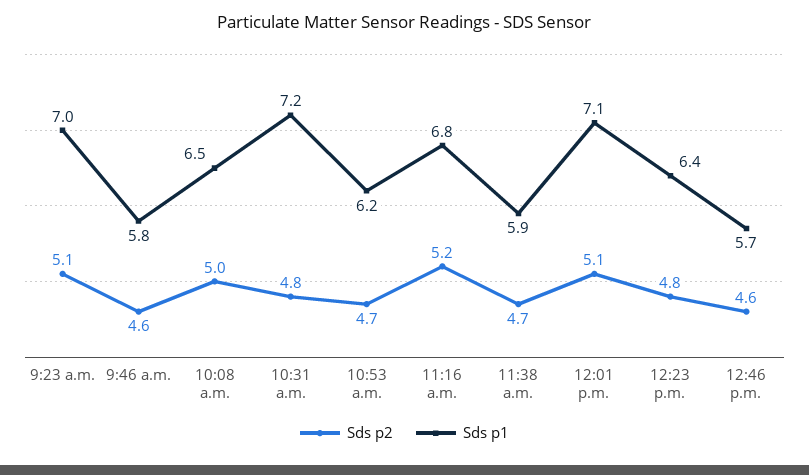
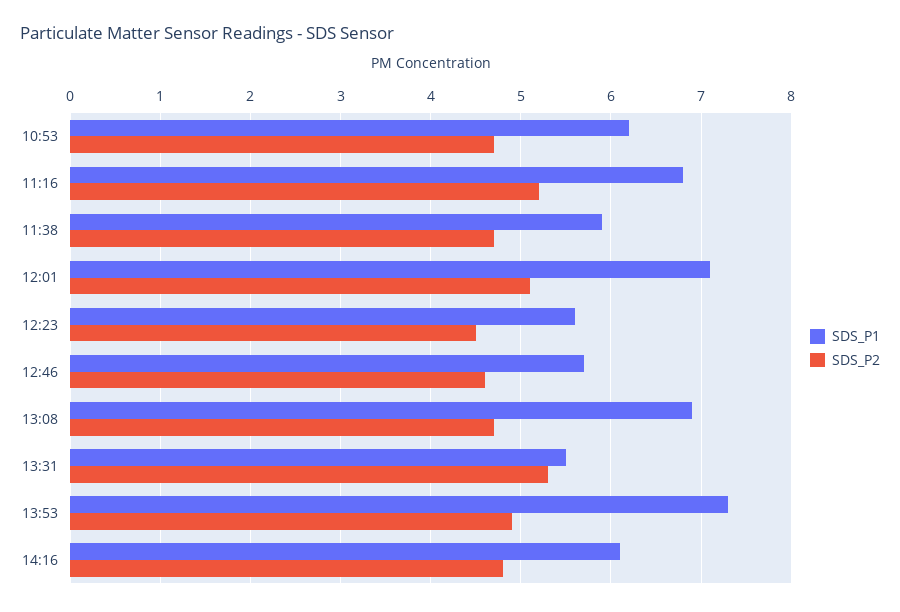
Sds p2, 9:23 a.m.: 5.1 -> none
Sds p1, 9:23 a.m.: 7 -> none
Sds p2, 9:46 a.m.: 4.6 -> none
Sds p1, 9:46 a.m.: 5.8 -> none
Sds p2, 10:08 a.m.: 5 -> none
Sds p1, 10:08 a.m.: 6.5 -> none
Sds p2, 10:31 a.m.: 4.8 -> none
Sds p1, 10:31 a.m.: 7.2 -> none
Sds p2, 12:23 p.m.: 4.8 -> 4.5
Sds p1, 12:23 p.m.: 6.4 -> 5.6
Sds p1, 13:08: none -> 6.9
Sds p2, 13:08: none -> 4.7
Sds p1, 13:31: none -> 5.5
Sds p2, 13:31: none -> 5.3
Sds p1, 13:53: none -> 7.3
Sds p2, 13:53: none -> 4.9
Sds p1, 14:16: none -> 6.1
Sds p2, 14:16: none -> 4.8

